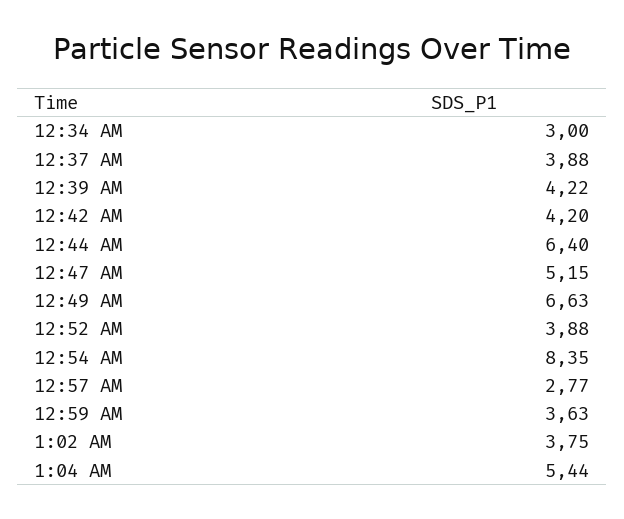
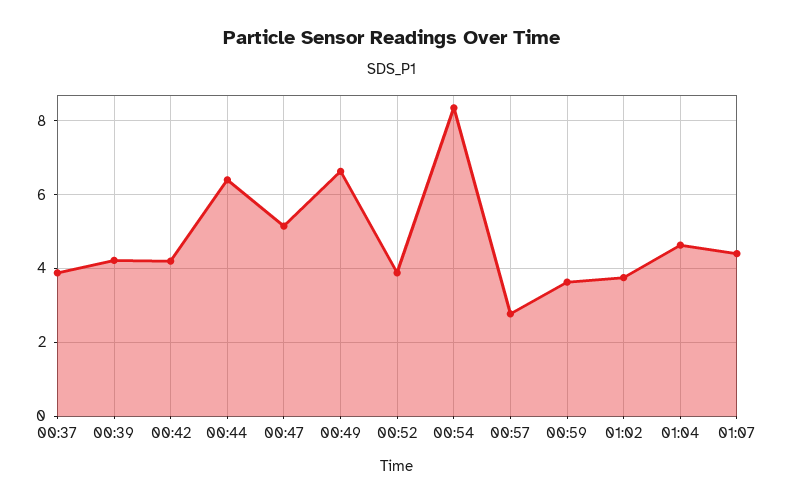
12:34 AM: 3 -> none
1:04 AM: 5.44 -> 4.6
01:07: none -> 4.4

